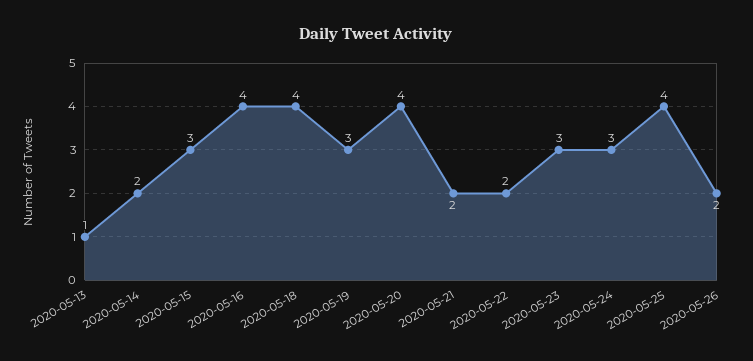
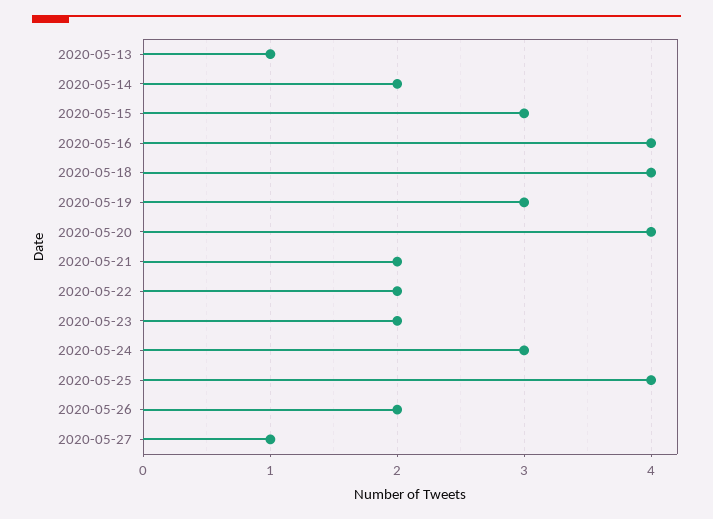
2020-05-23: 3 -> 2
2020-05-27: none -> 1

